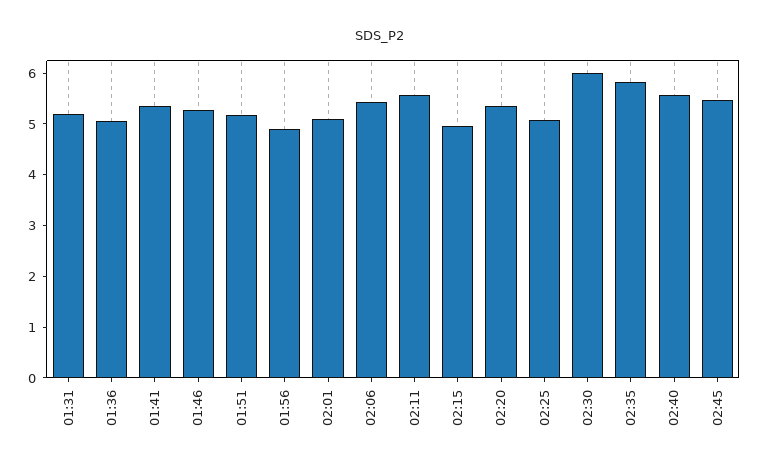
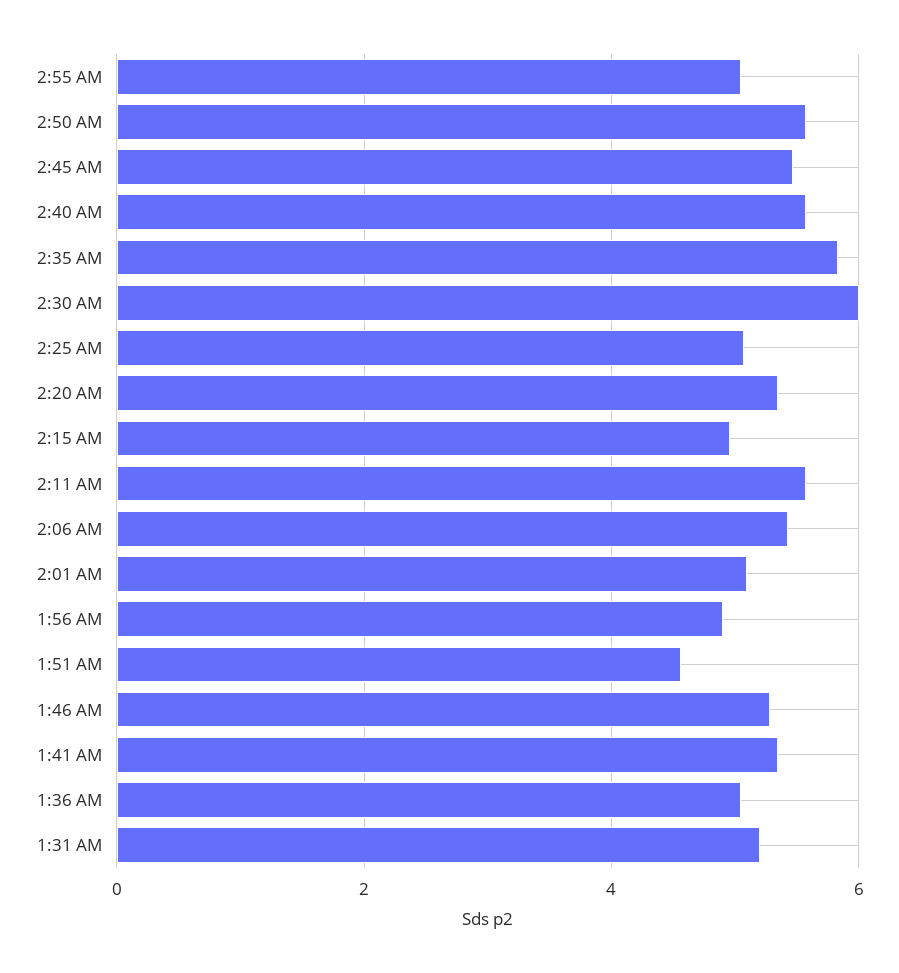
01:51: 5.2 -> 4.6
2:55 AM: none -> 5
2:50 AM: none -> 5.6

